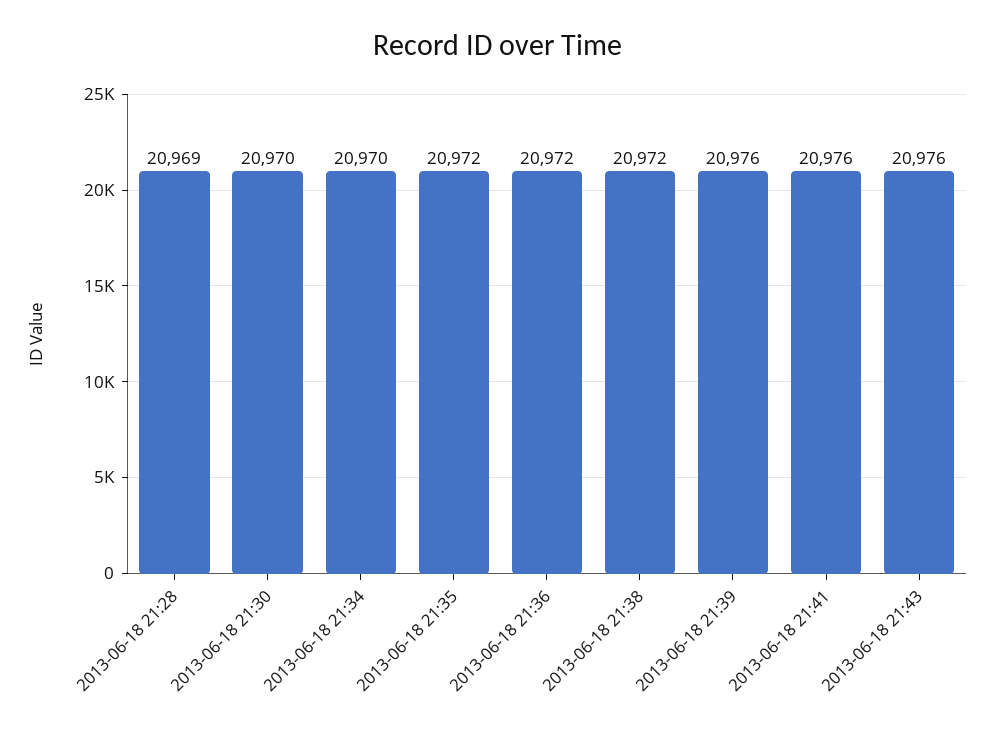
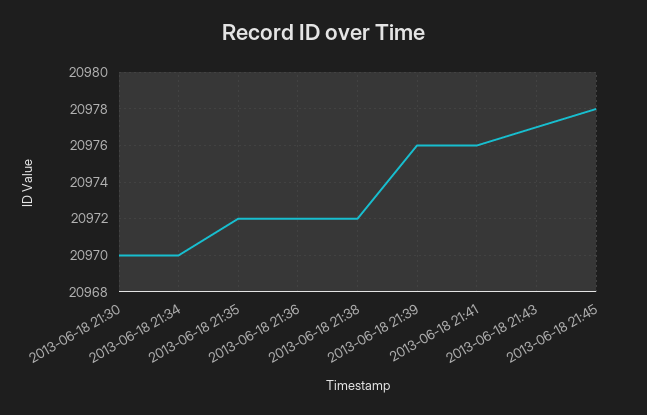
2013-06-18 21:28: 20969 -> none
2013-06-18 21:43: 20976 -> 20977
2013-06-18 21:45: none -> 20978

